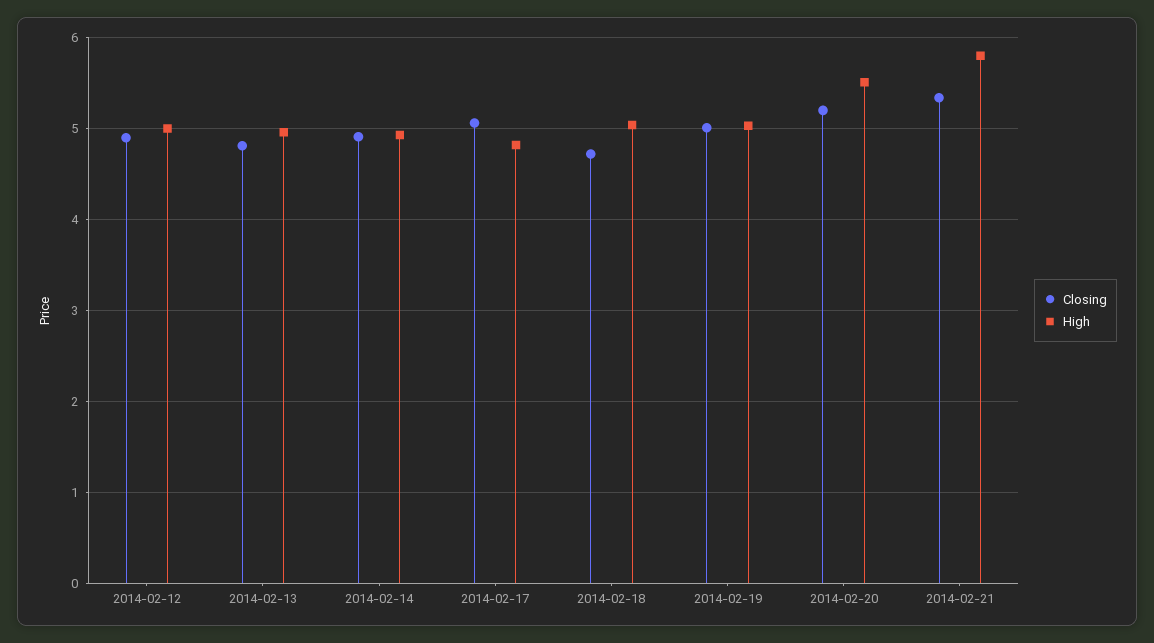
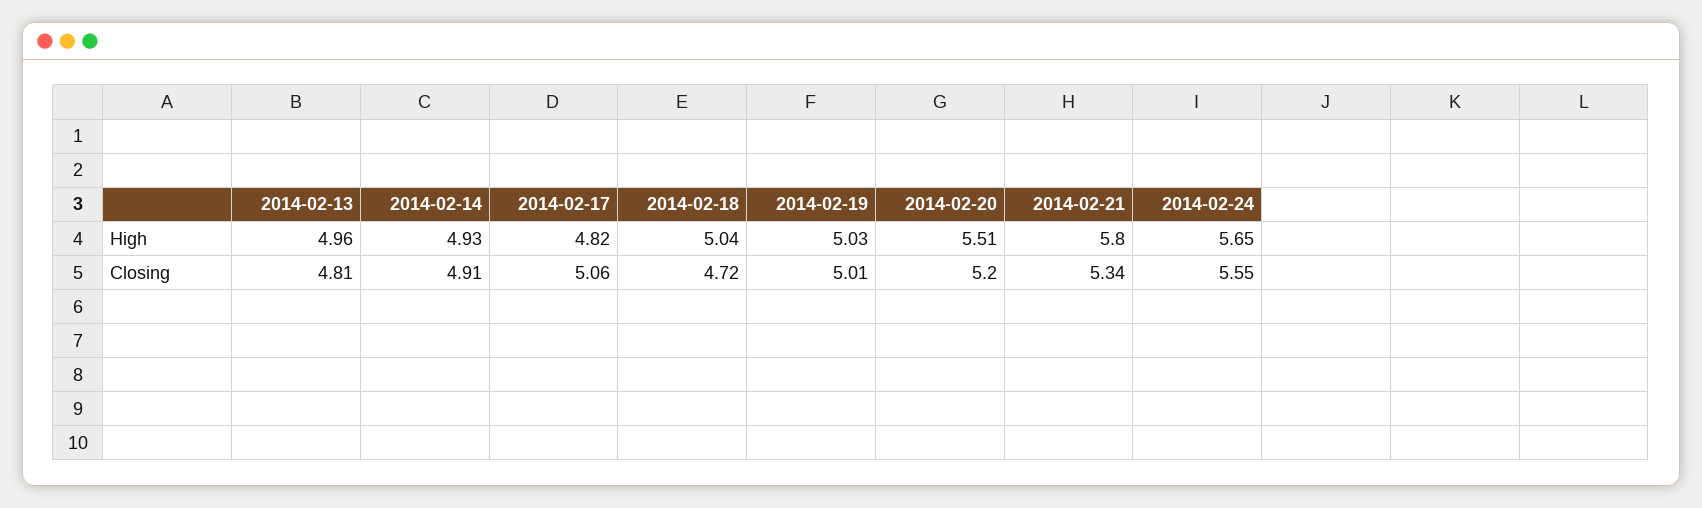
Closing, 2014-02-12: 4.9 -> none
High, 2014-02-12: 5 -> none
High, 2014-02-24: none -> 5.65
Closing, 2014-02-24: none -> 5.55

